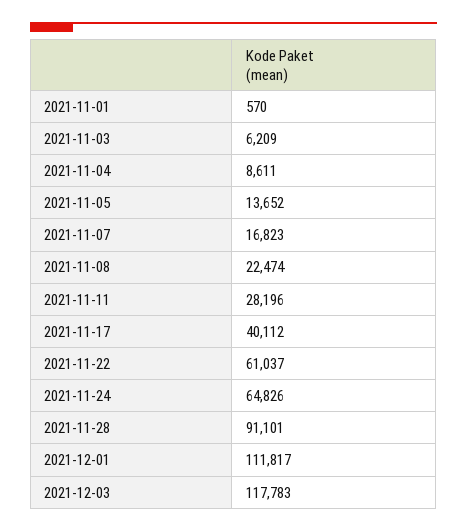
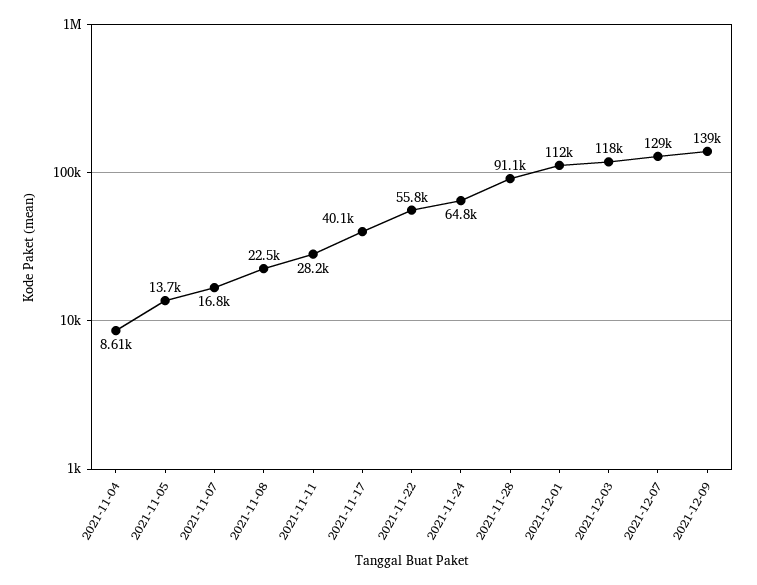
2021-11-01: 570 -> none
2021-11-03: 6209 -> none
2021-11-22: 61037 -> 55800
2021-12-07: none -> 129000
2021-12-09: none -> 139000

